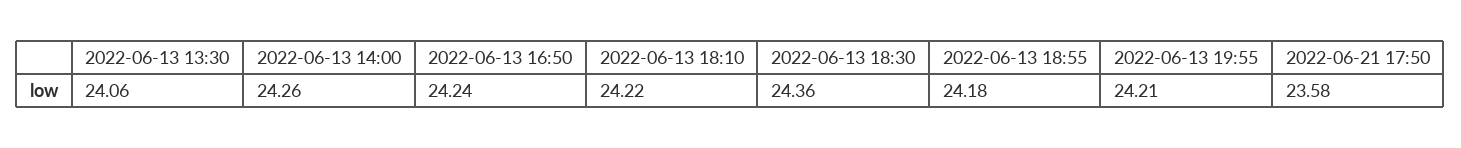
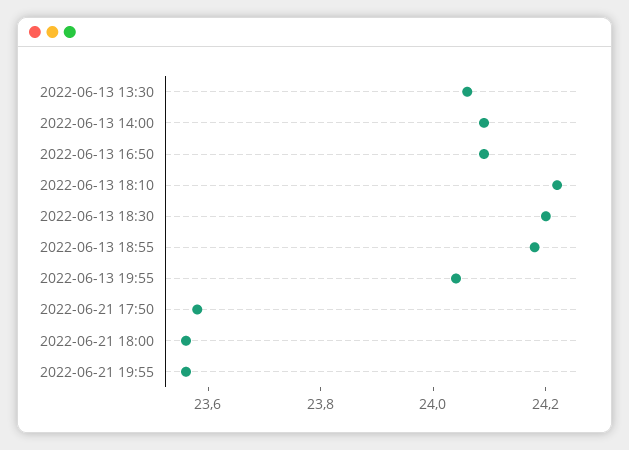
2022-06-13 14:00: 24.26 -> 24.1
2022-06-13 16:50: 24.24 -> 24.1
2022-06-13 18:30: 24.36 -> 24.2
2022-06-13 19:55: 24.21 -> 24.05
2022-06-21 18:00: none -> 23.55
2022-06-21 19:55: none -> 23.55

